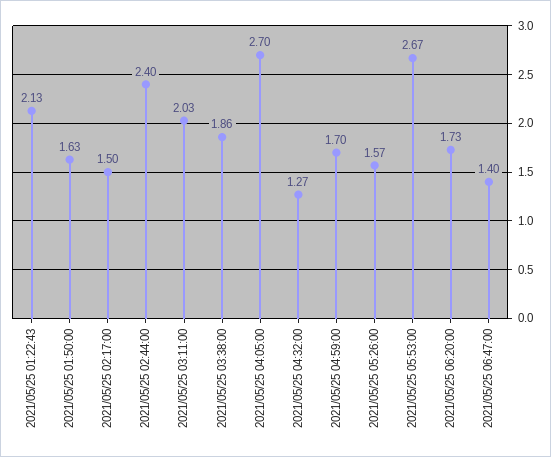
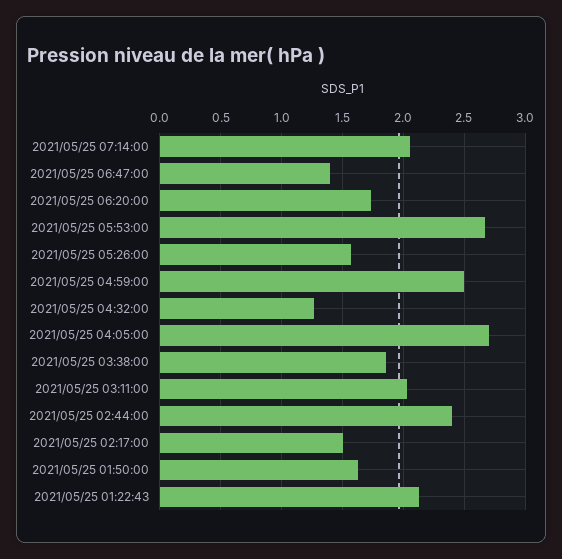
2021/05/25 04:59:00: 1.7 -> 2.5
2021/05/25 07:14:00: none -> 2.05

